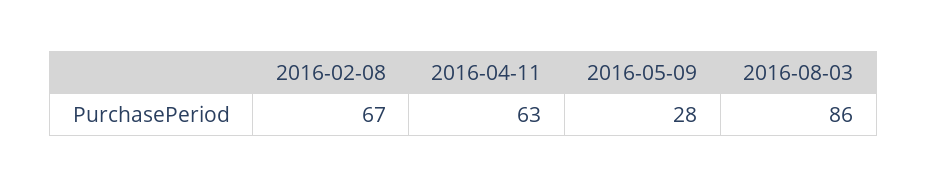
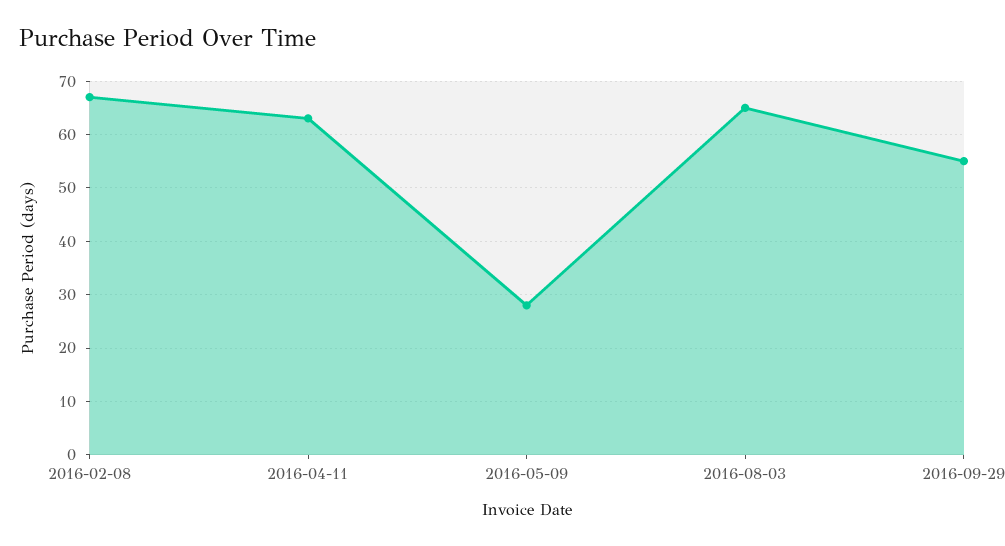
2016-08-03: 86 -> 65
2016-09-29: none -> 55

